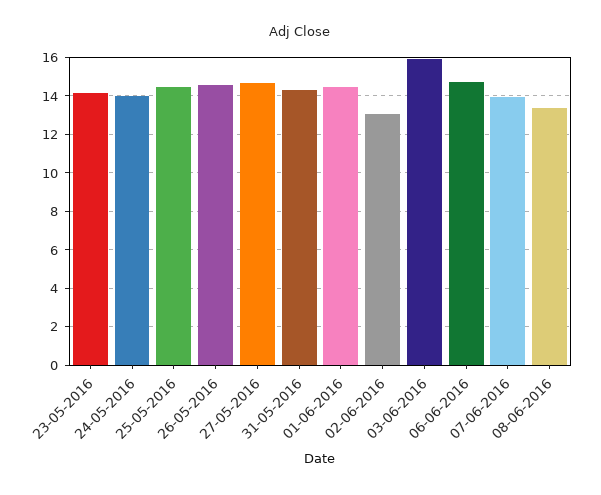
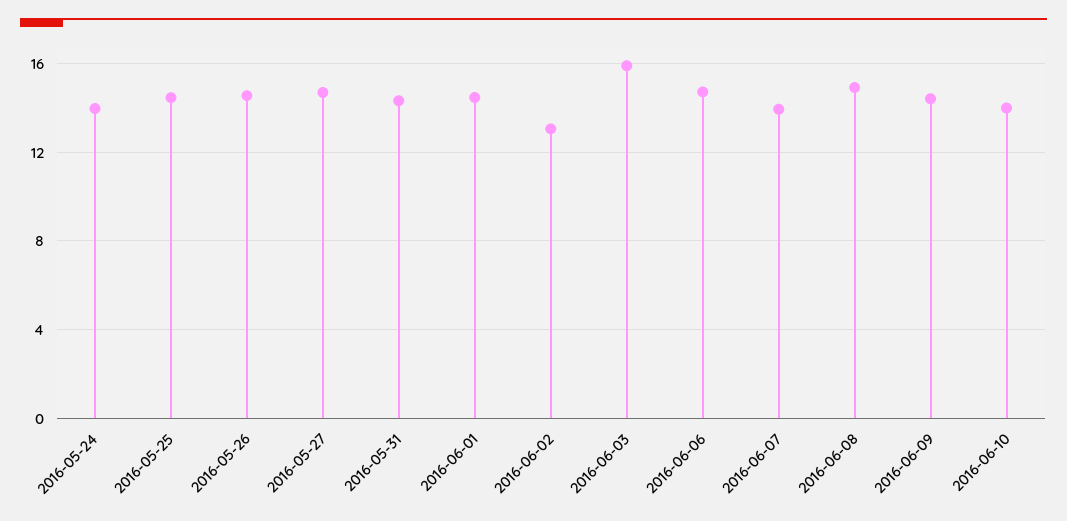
23-05-2016: 14 -> none
08-06-2016: 13.5 -> 15
2016-06-09: none -> 14.5
2016-06-10: none -> 14

